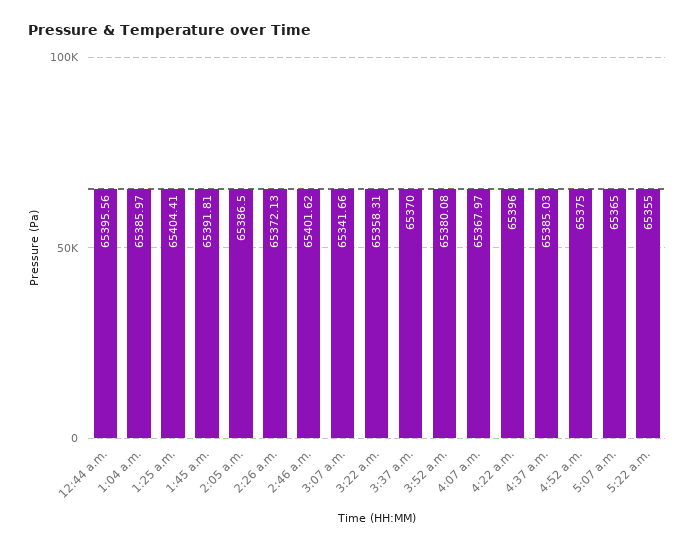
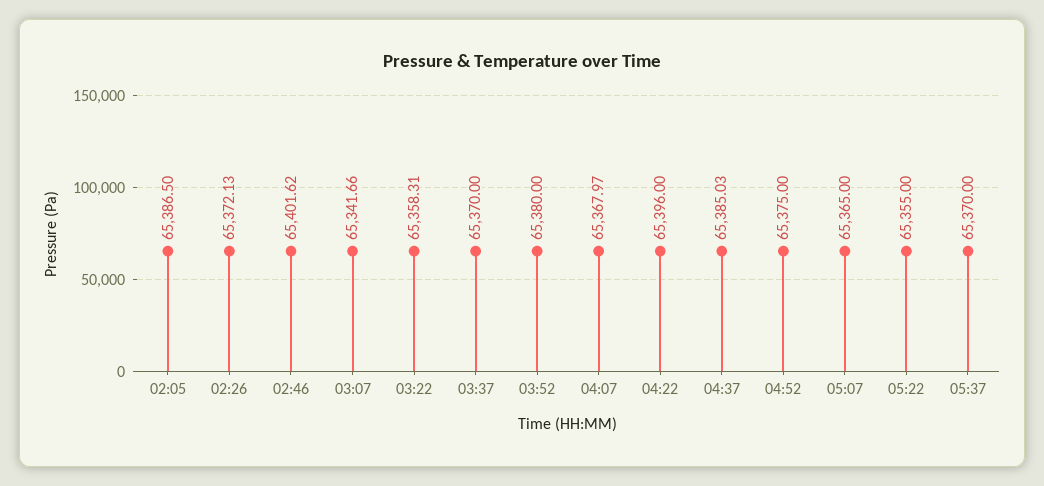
12:44 a.m.: 65395.56 -> none
1:04 a.m.: 65385.97 -> none
1:25 a.m.: 65404.41 -> none
1:45 a.m.: 65391.81 -> none
3:52 a.m.: 65380.08 -> 65380
05:37: none -> 65370

